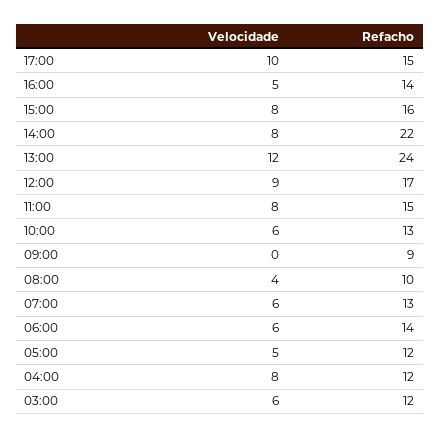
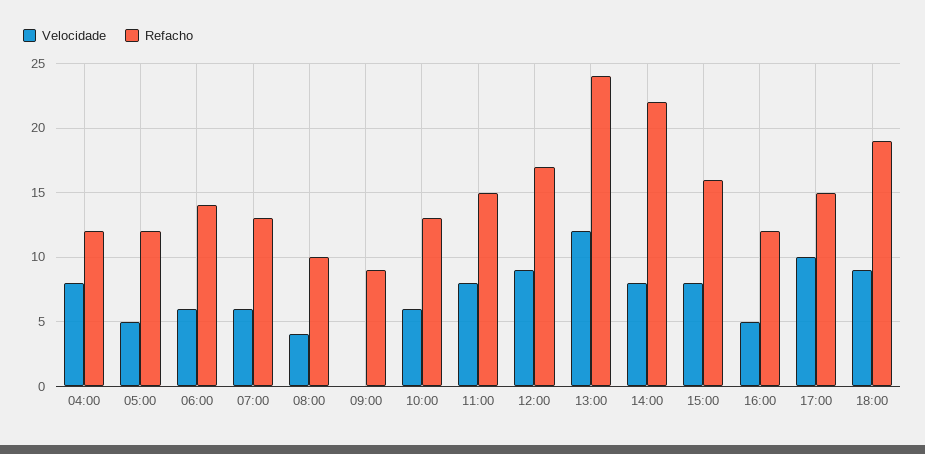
Refacho, 16:00: 14 -> 12
Velocidade, 03:00: 6 -> none
Refacho, 03:00: 12 -> none
Velocidade, 18:00: none -> 9
Refacho, 18:00: none -> 19

